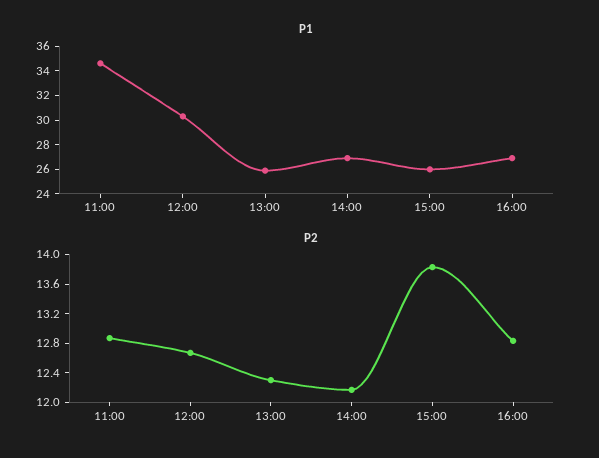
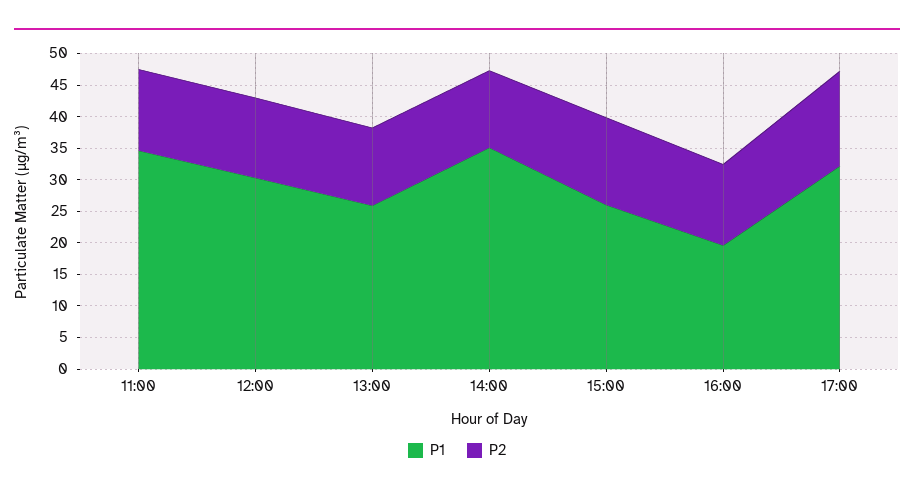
P1, 14:00: 27 -> 35
P1, 16:00: 27 -> 20
P1, 17:00: none -> 32.5
P2, 17:00: none -> 15

